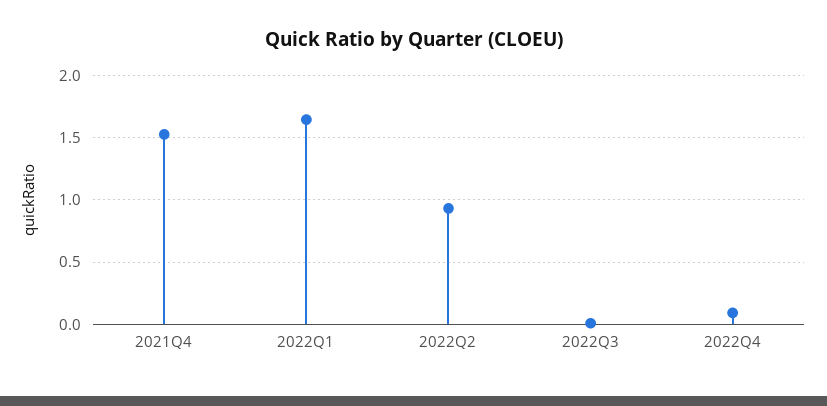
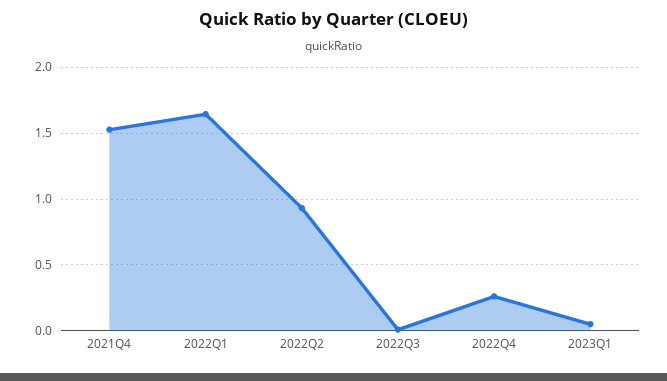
2022Q4: 0.1 -> 0.25
2023Q1: none -> 0.05

